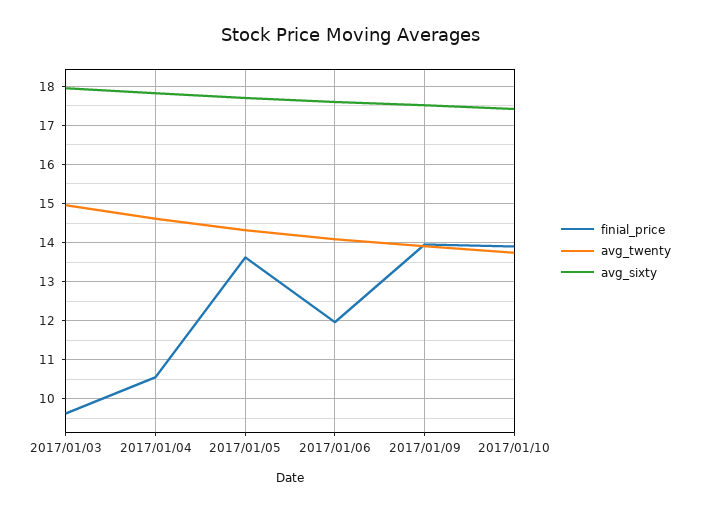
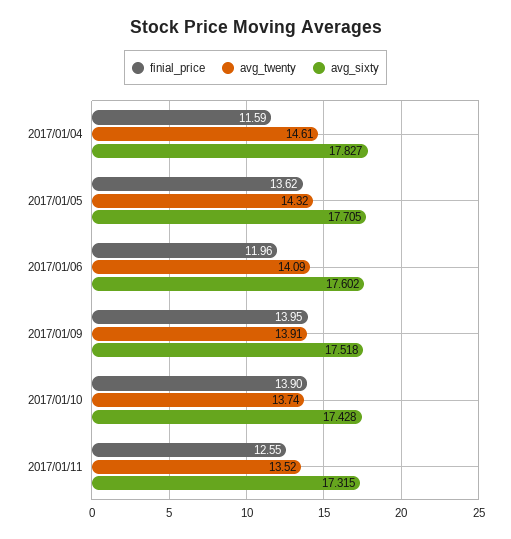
finial_price, 2017/01/03: 9.6 -> none
avg_twenty, 2017/01/03: 15 -> none
avg_sixty, 2017/01/03: 18 -> none
finial_price, 2017/01/04: 10.6 -> 11.59
finial_price, 2017/01/11: none -> 12.55
avg_twenty, 2017/01/11: none -> 13.52
avg_sixty, 2017/01/11: none -> 17.315

